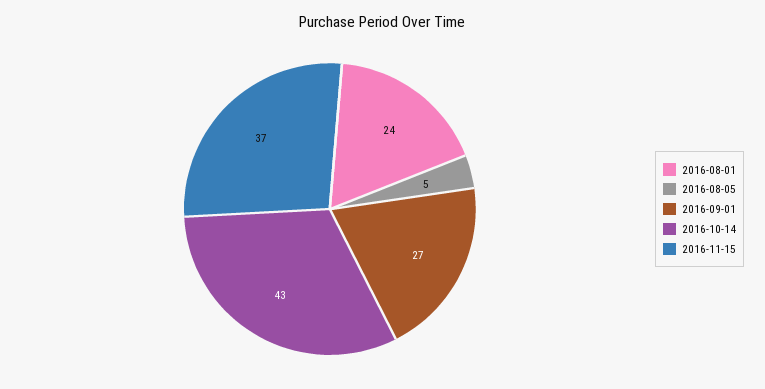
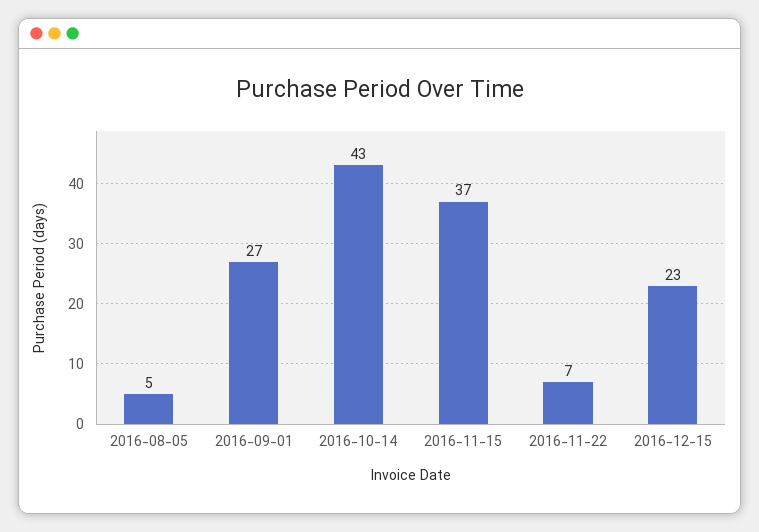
2016-08-01: 24 -> none
2016-11-22: none -> 7
2016-12-15: none -> 23

